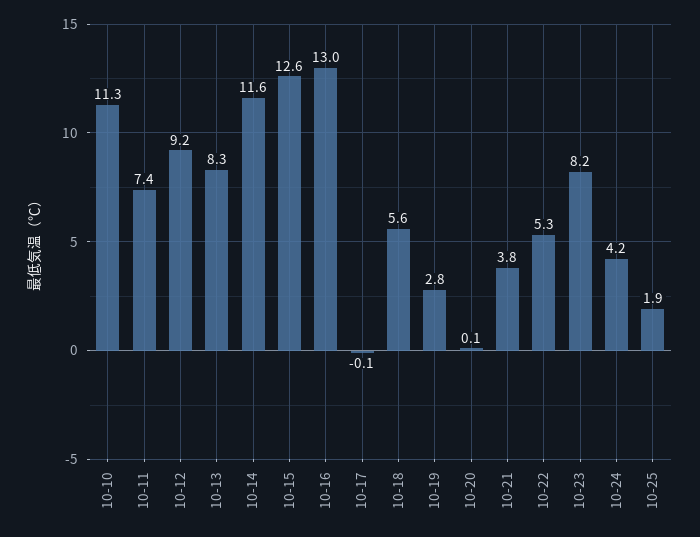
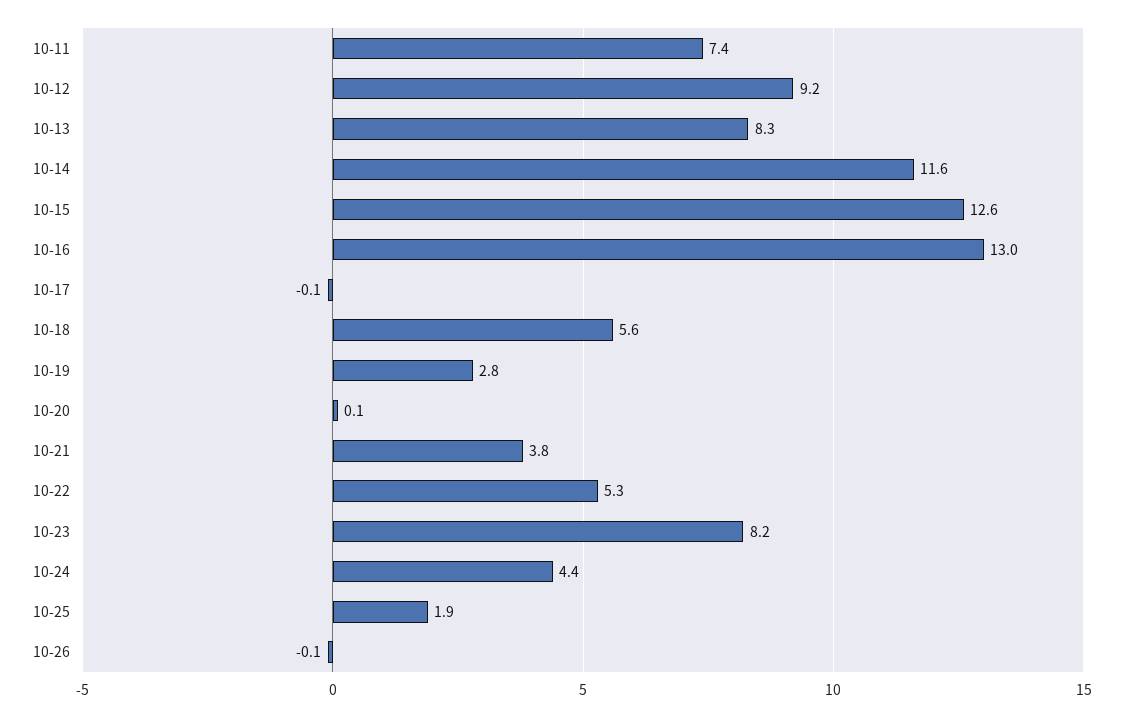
10-10: 11.3 -> none
10-24: 4.2 -> 4.4
10-26: none -> -0.1

